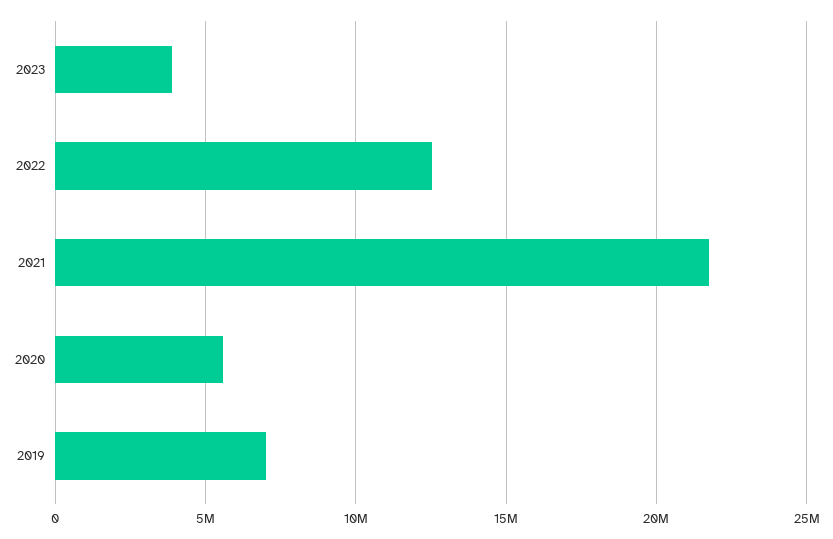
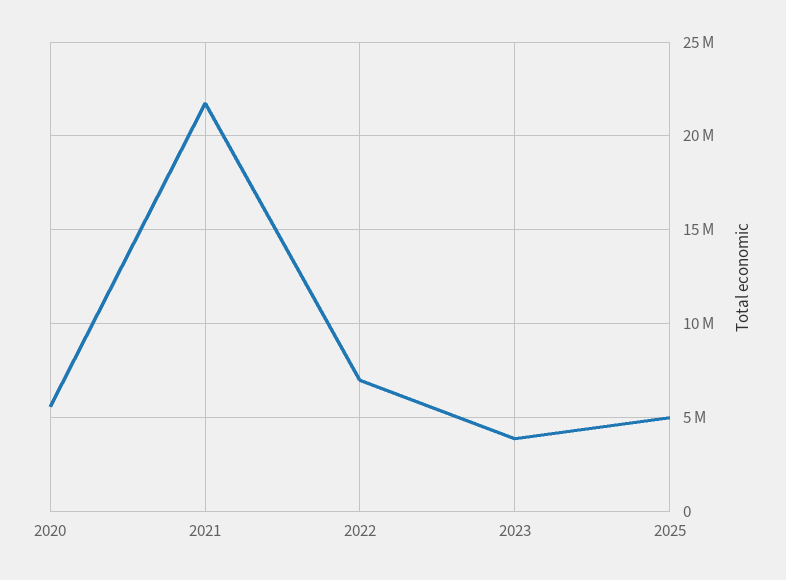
2022: 12500000 -> 7000000
2019: 7000000 -> none
2025: none -> 5000000

